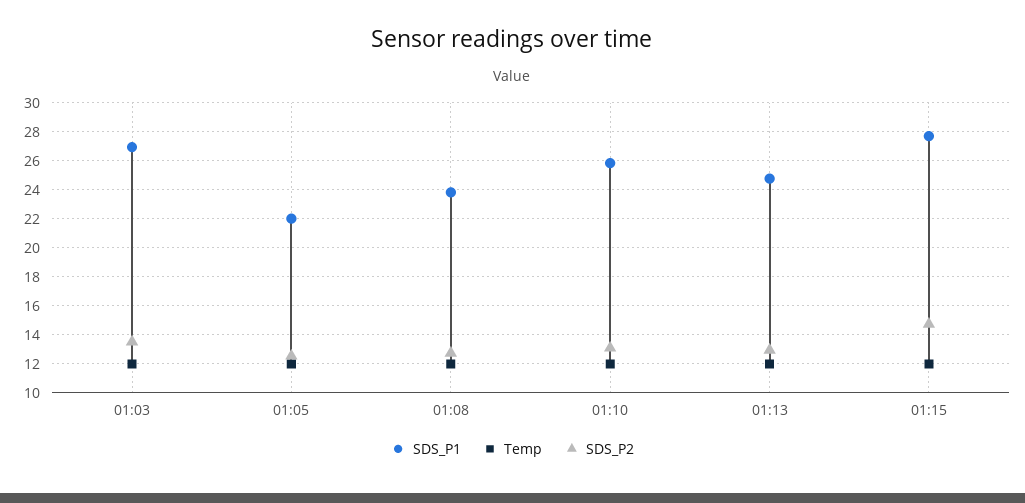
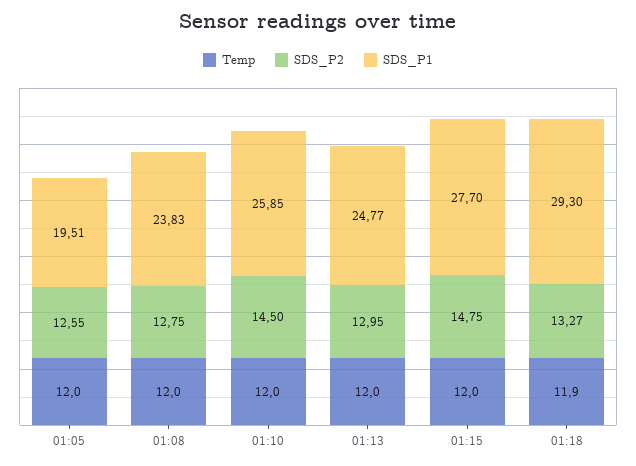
SDS_P1, 01:03: 27 -> none
Temp, 01:03: 12 -> none
SDS_P2, 01:03: 13.5 -> none
SDS_P1, 01:05: 22 -> 19.51
SDS_P2, 01:10: 13 -> 14.5
Temp, 01:18: none -> 11.9
SDS_P2, 01:18: none -> 13.27
SDS_P1, 01:18: none -> 29.3

